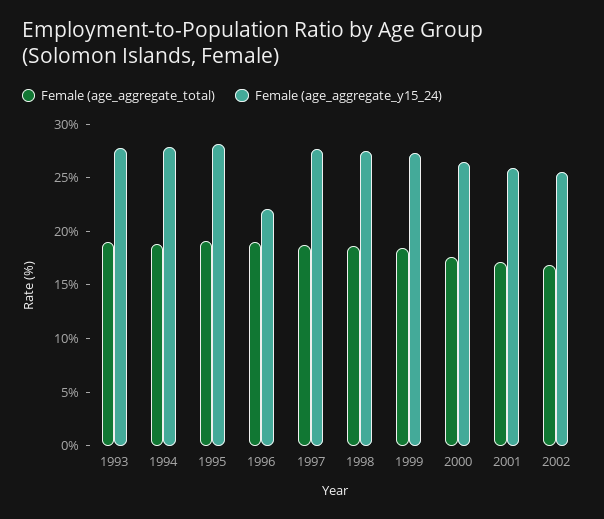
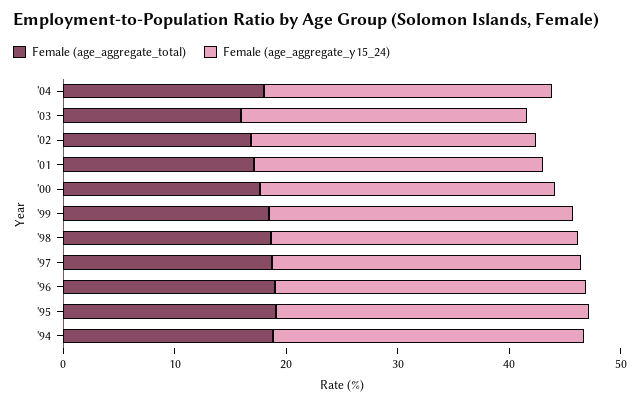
Female (age_aggregate_total), 1993: 19 -> none
Female (age_aggregate_y15_24), 1993: 28 -> none
Female (age_aggregate_y15_24), 1996: 22 -> 28
Female (age_aggregate_total), '04: none -> 18
Female (age_aggregate_y15_24), '04: none -> 26
Female (age_aggregate_total), '03: none -> 16
Female (age_aggregate_y15_24), '03: none -> 26

